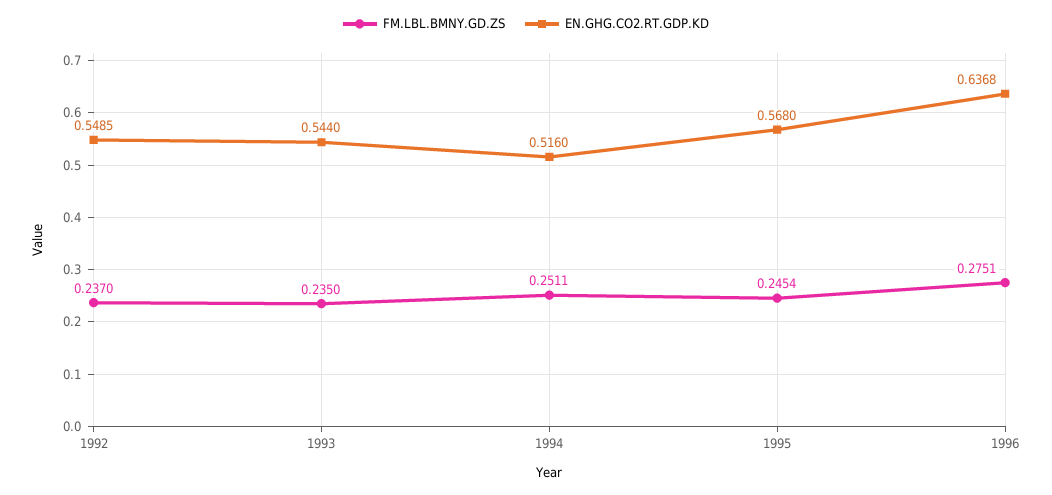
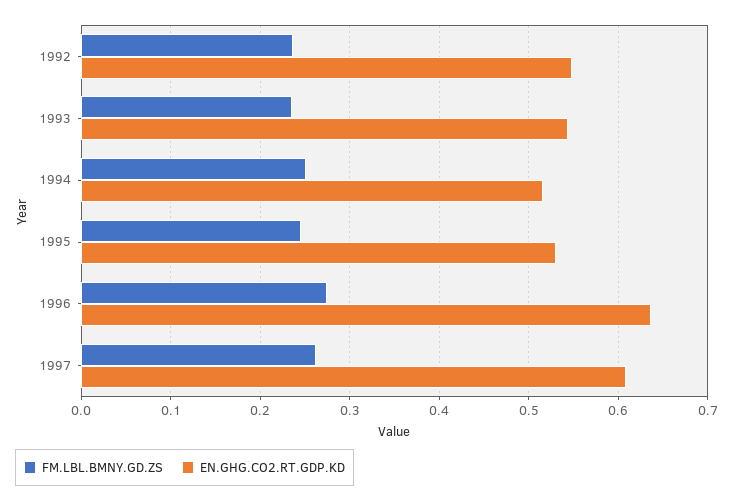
EN.GHG.CO2.RT.GDP.KD, 1995: 0.568 -> 0.53
FM.LBL.BMNY.GD.ZS, 1997: none -> 0.26
EN.GHG.CO2.RT.GDP.KD, 1997: none -> 0.61

